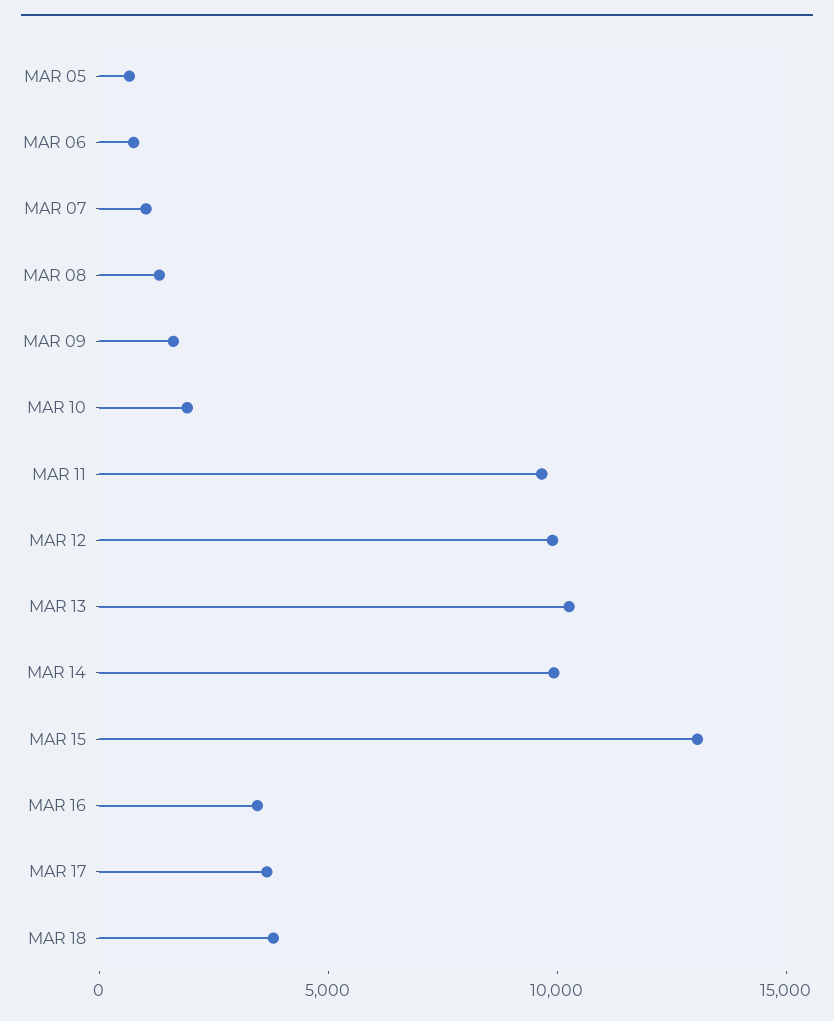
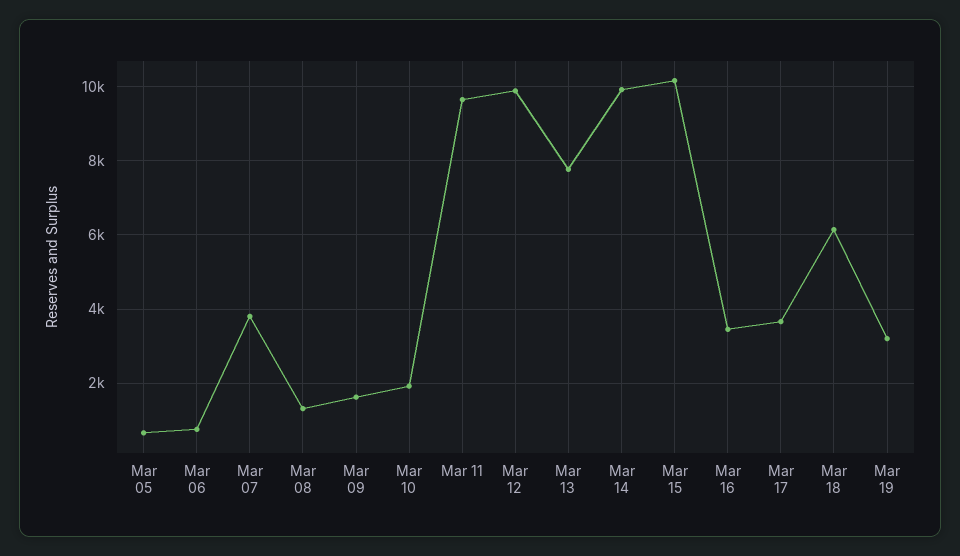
MAR 07: 1000 -> 3800
MAR 13: 10000 -> 7800
MAR 15: 13000 -> 10200
MAR 18: 4000 -> 6200
Mar 19: none -> 3200

